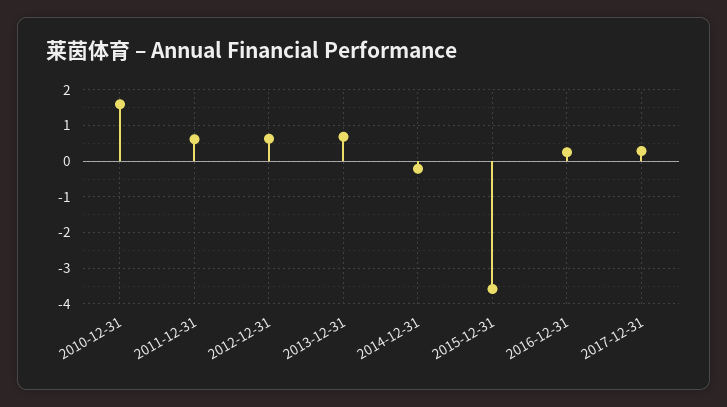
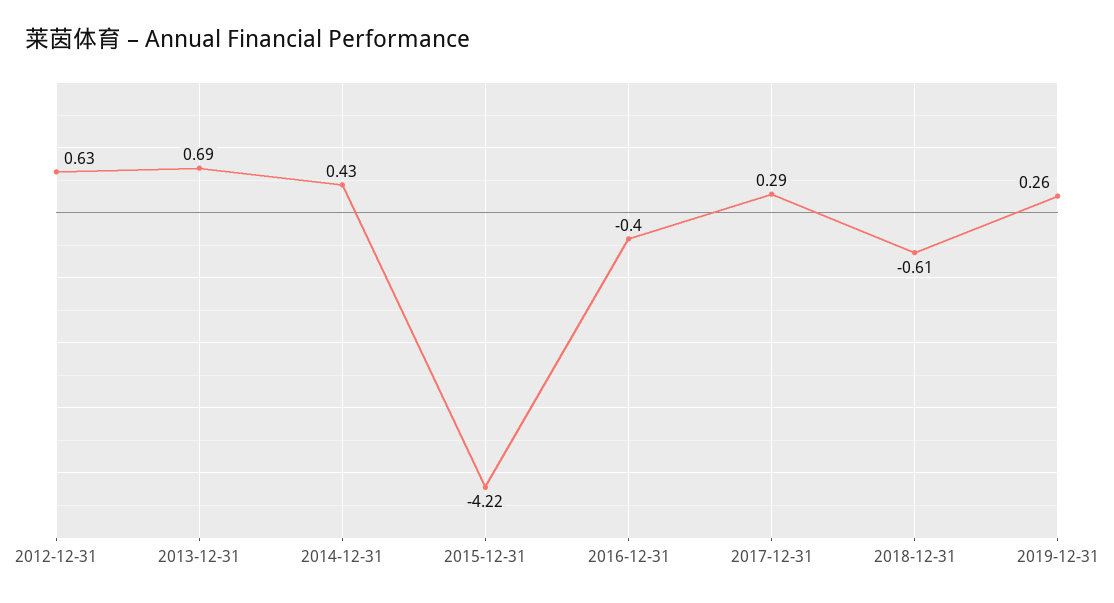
2010-12-31: 1.6 -> none
2011-12-31: 0.6 -> none
2014-12-31: -0.2 -> 0.43
2015-12-31: -3.6 -> -4.22
2016-12-31: 0.2 -> -0.4
2018-12-31: none -> -0.61
2019-12-31: none -> 0.26

